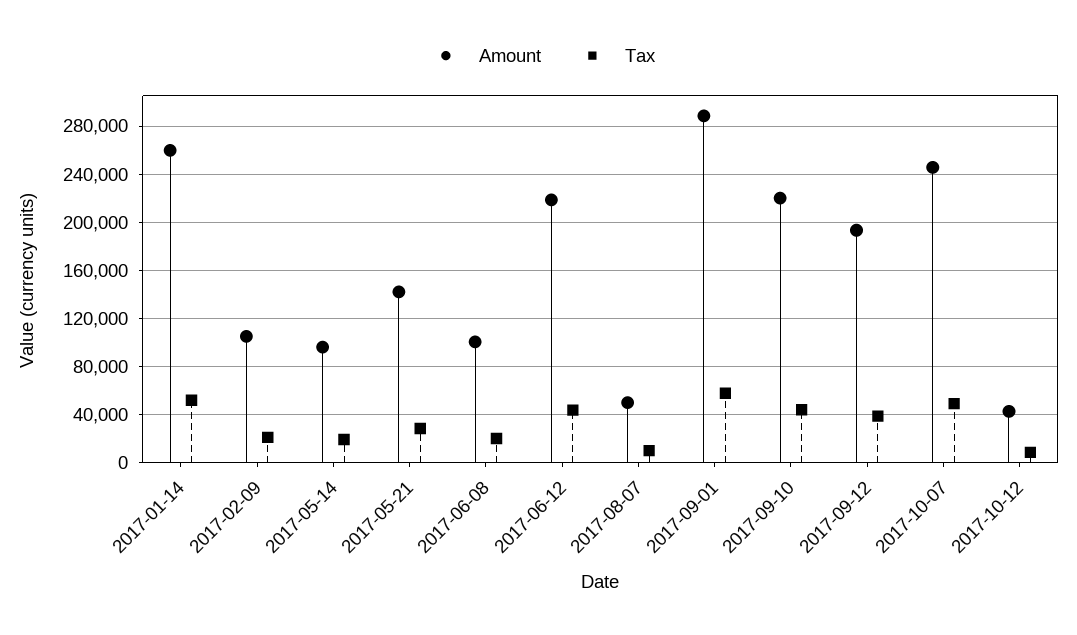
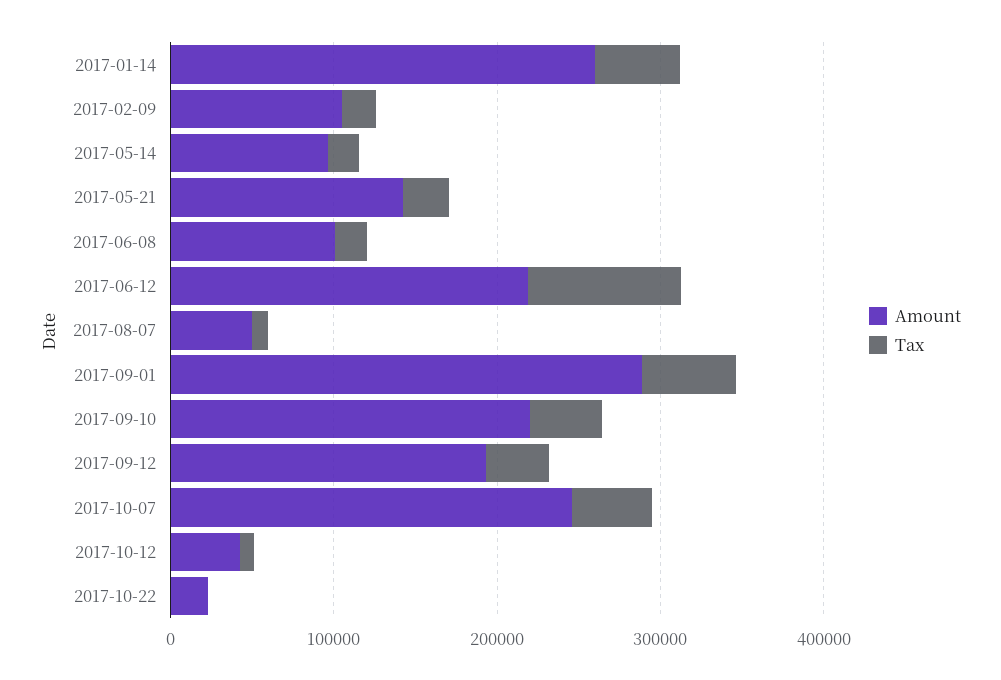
Tax, 2017-06-12: 45000 -> 100000
Amount, 2017-10-22: none -> 20000
Tax, 2017-10-22: none -> 0

